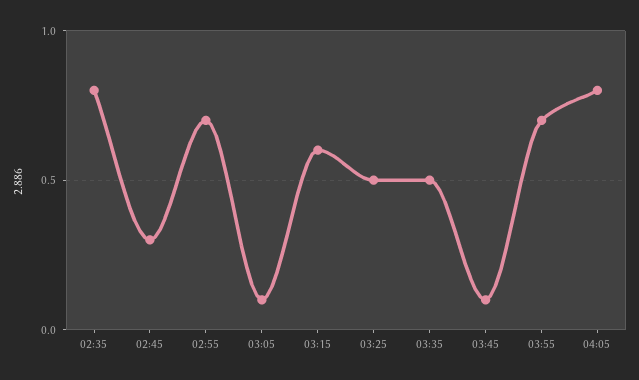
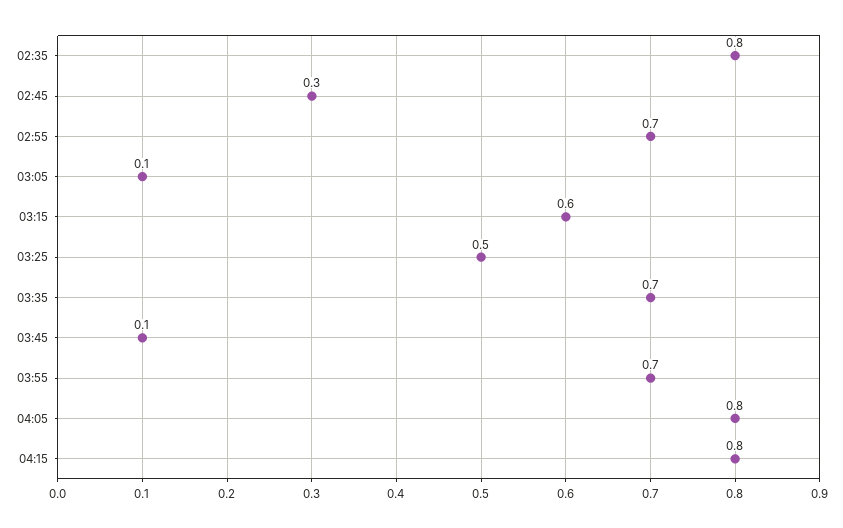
03:35: 0.5 -> 0.7
04:15: none -> 0.8

